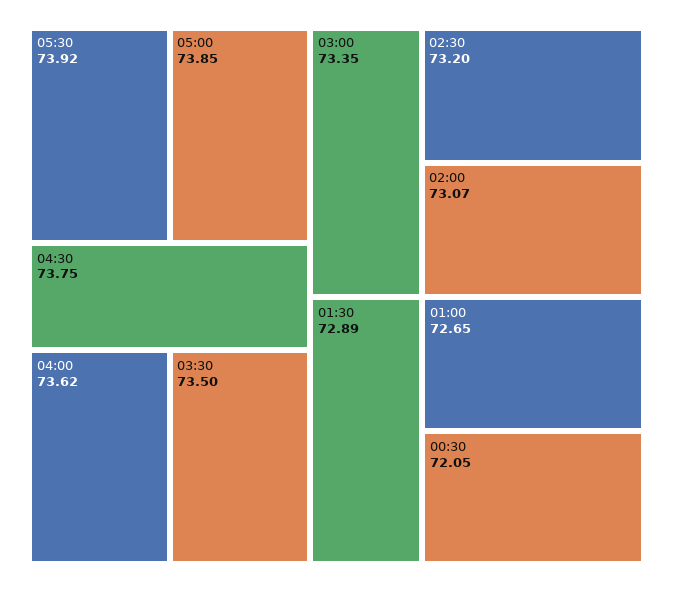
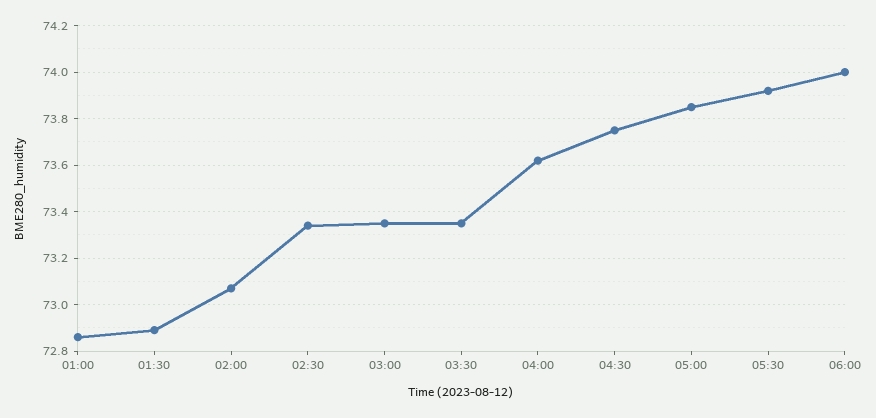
03:30: 73.5 -> 73.35
02:30: 73.2 -> 73.35
01:00: 72.65 -> 72.85
00:30: 72.05 -> none
06:00: none -> 74

